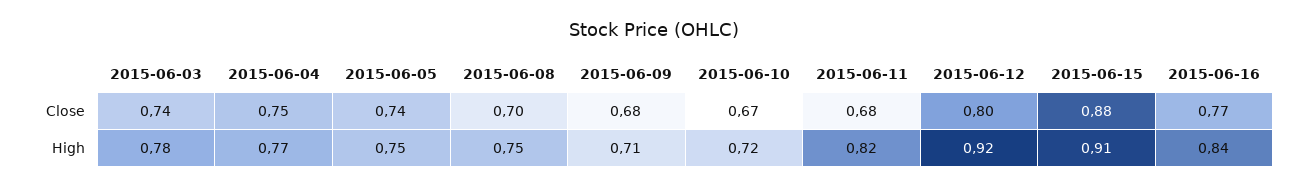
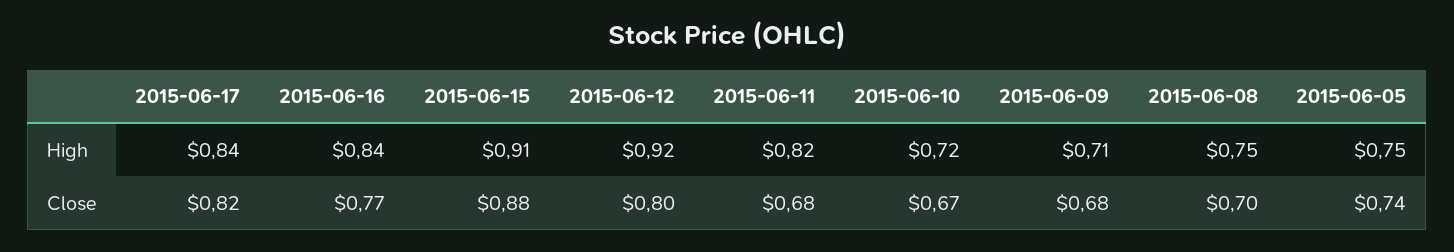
2015-06-03, Close: 0.74 -> none
2015-06-04, Close: 0.75 -> none
2015-06-03, High: 0.78 -> none
2015-06-04, High: 0.77 -> none
2015-06-17, High: none -> 0.84
2015-06-17, Close: none -> 0.82

